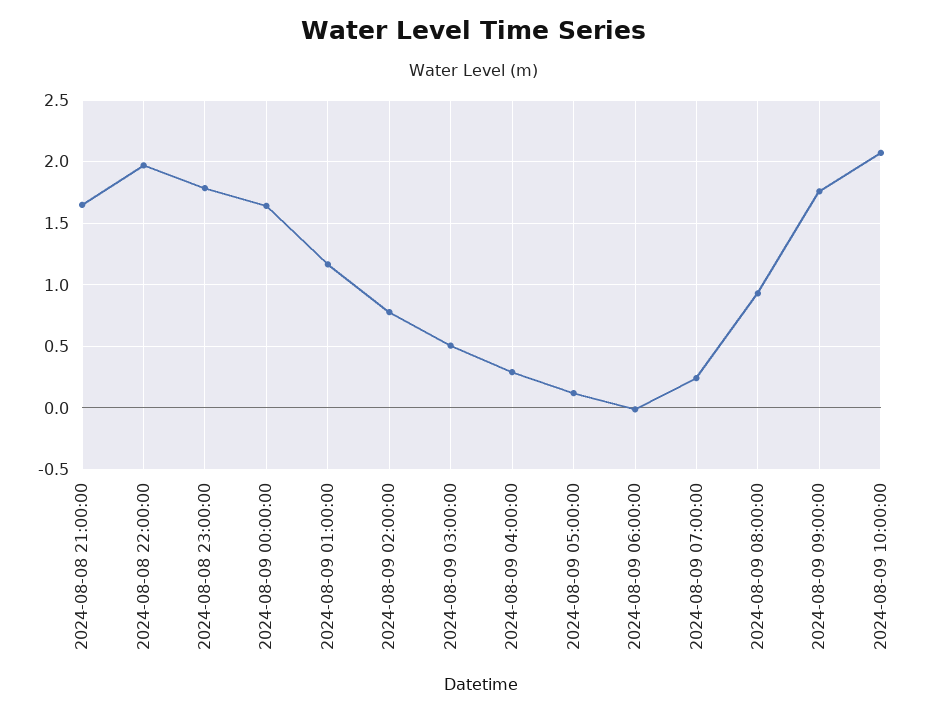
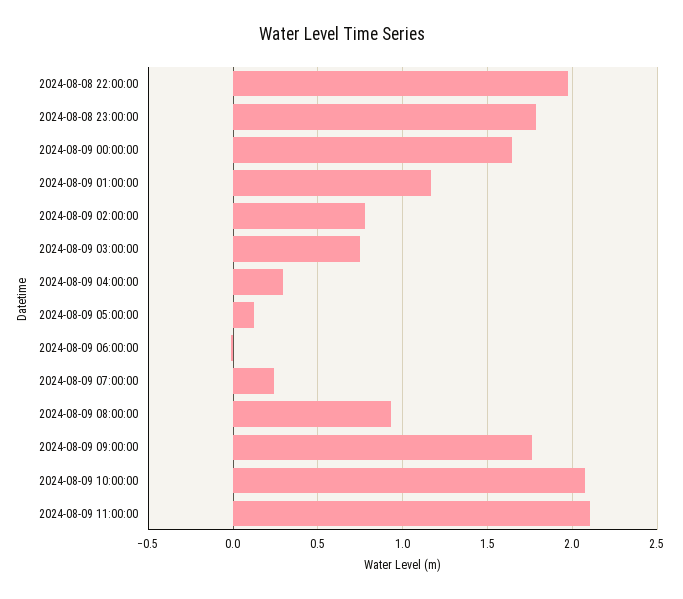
2024-08-08 21:00:00: 1.65 -> none
2024-08-09 03:00:00: 0.5 -> 0.75
2024-08-09 11:00:00: none -> 2.1

